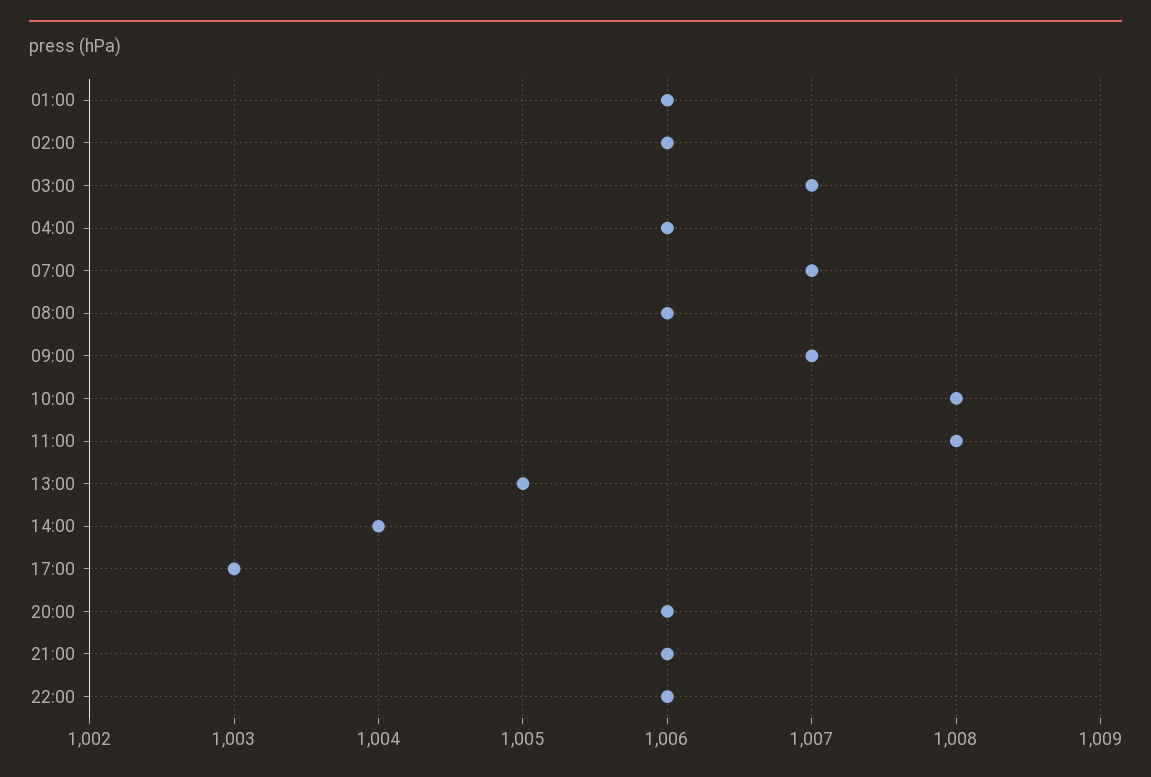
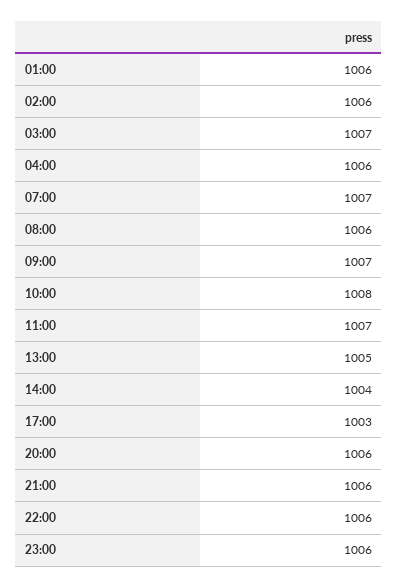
11:00: 1008 -> 1007
23:00: none -> 1006

